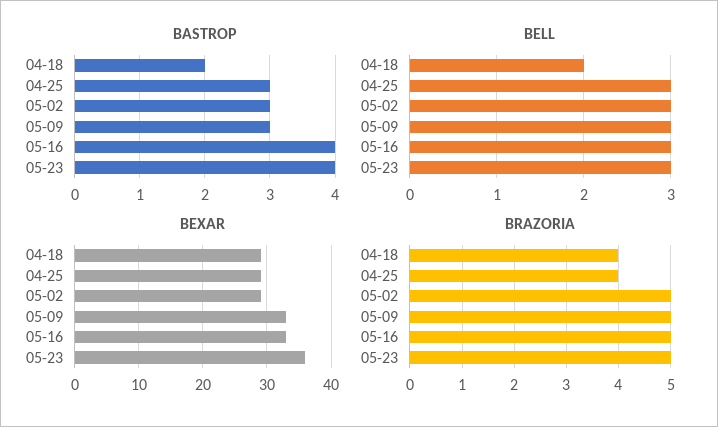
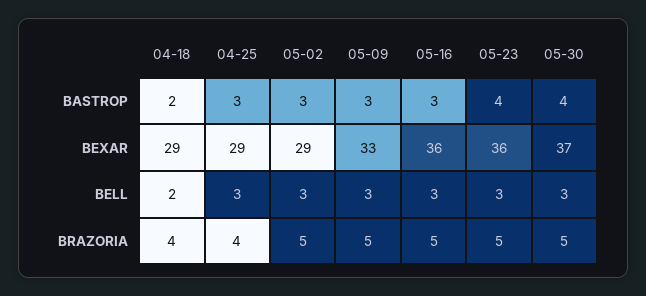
BASTROP, 05-16: 4 -> 3
BEXAR, 05-16: 33 -> 36
BASTROP, 05-30: none -> 4
BEXAR, 05-30: none -> 37
BELL, 05-30: none -> 3
BRAZORIA, 05-30: none -> 5

